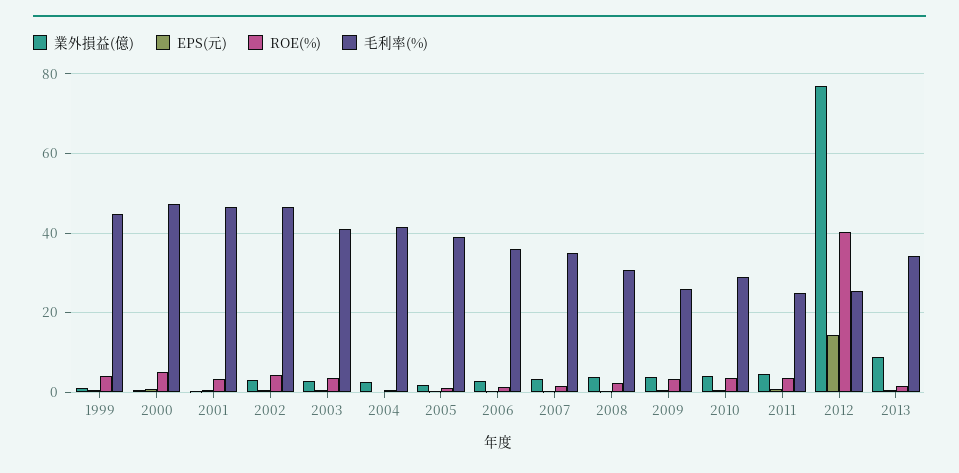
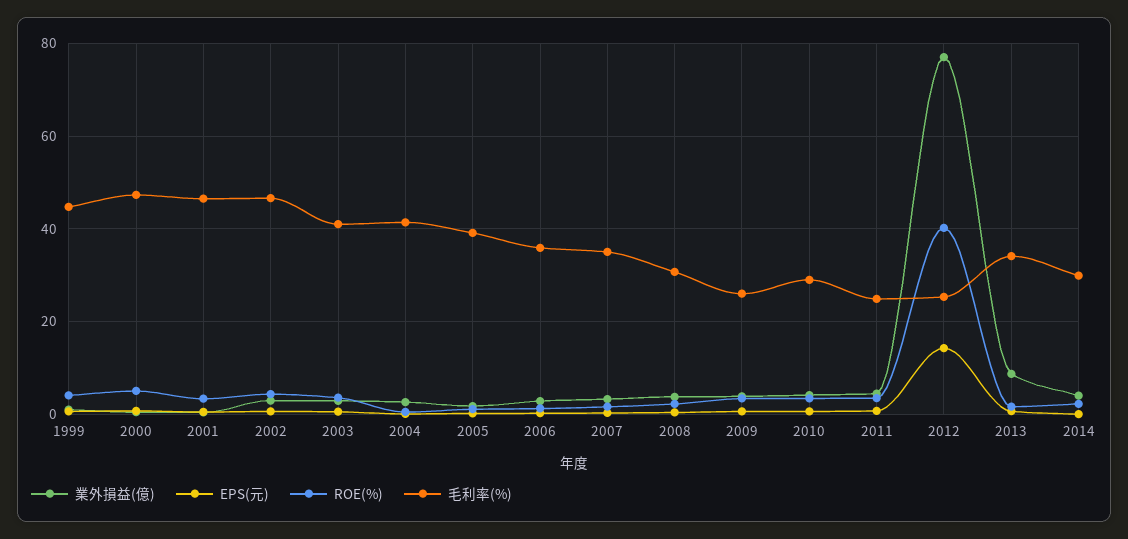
業外損益(億), 2014: none -> 4
EPS(元), 2014: none -> 0
ROE(%), 2014: none -> 2
毛利率(%), 2014: none -> 30

